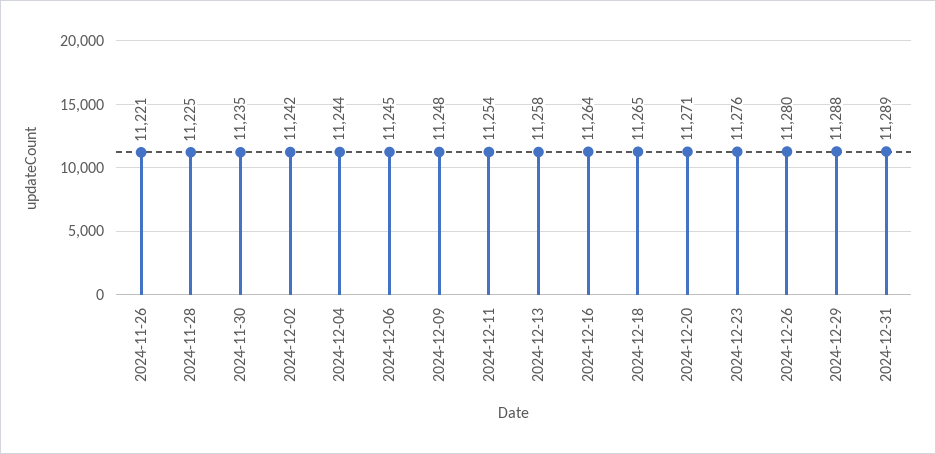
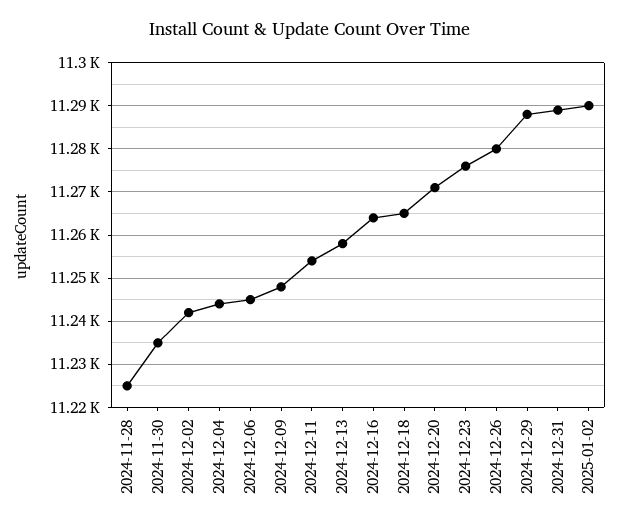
2024-11-26: 11221 -> none
2025-01-02: none -> 11290

